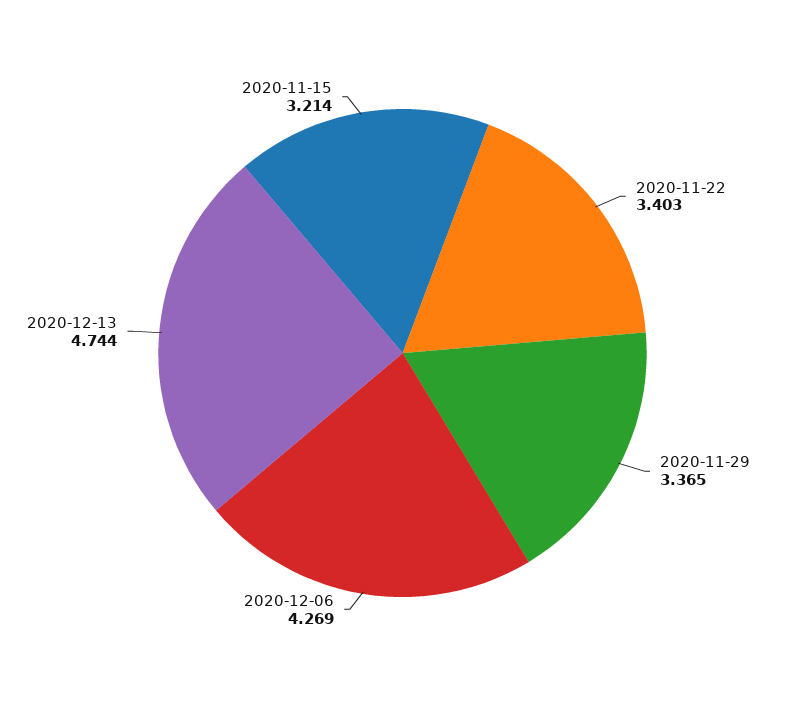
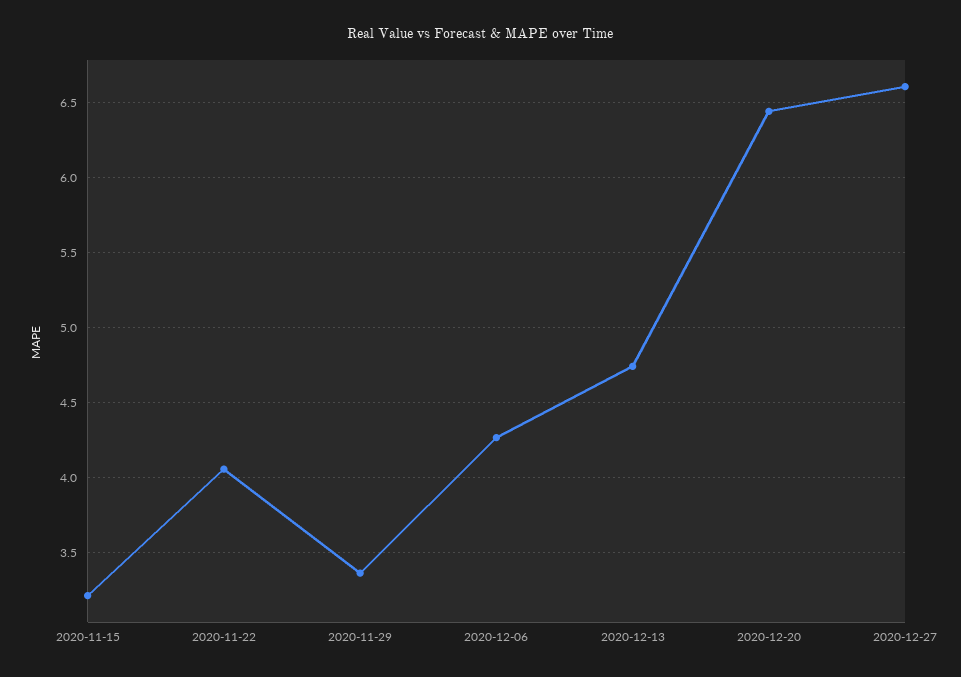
2020-11-22: 3.403 -> 4.05
2020-12-20: none -> 6.45
2020-12-27: none -> 6.6

